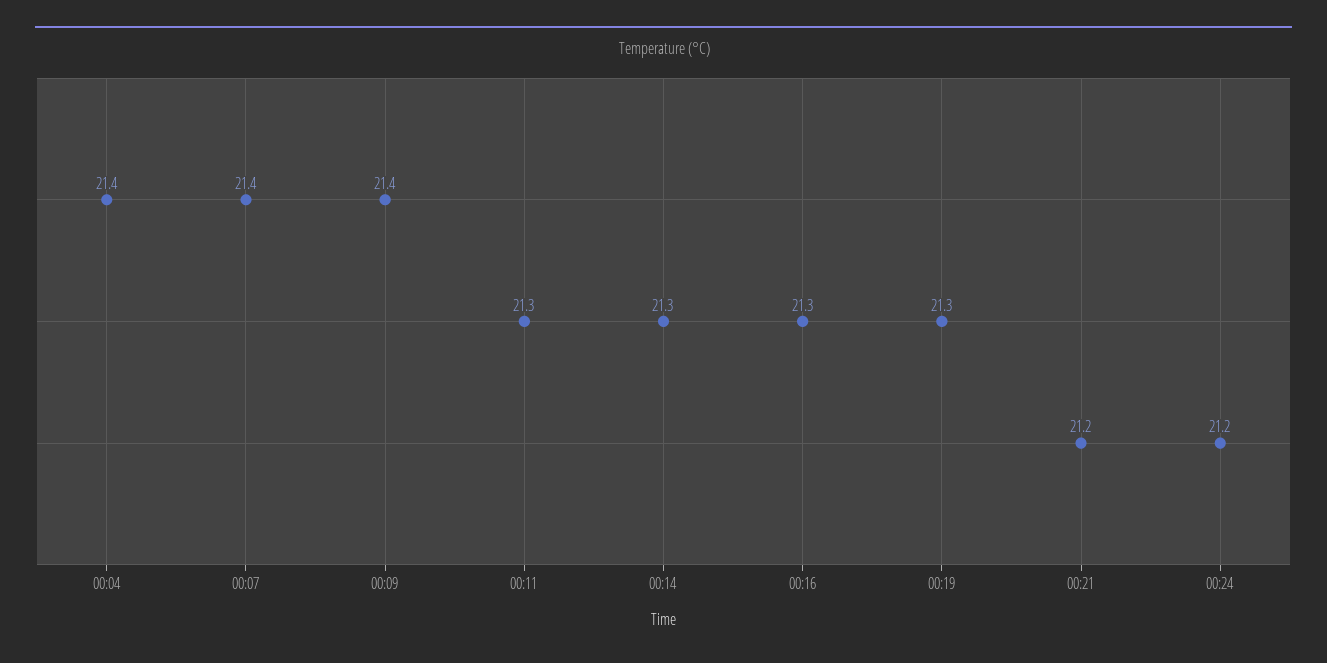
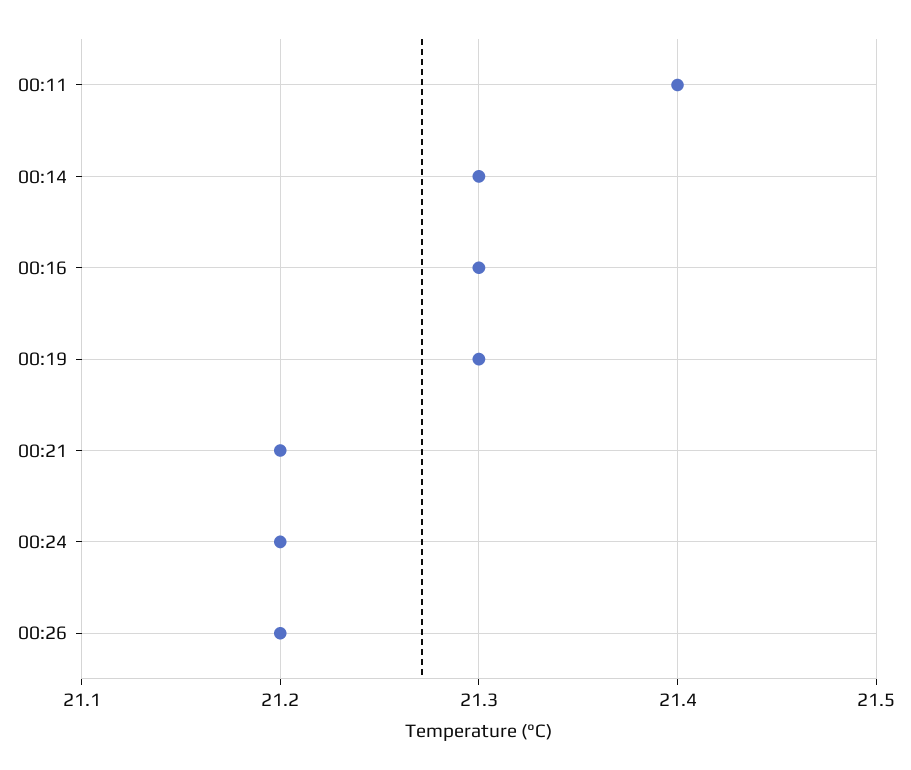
00:04: 21.4 -> none
00:07: 21.4 -> none
00:09: 21.4 -> none
00:11: 21.3 -> 21.4
00:26: none -> 21.2

